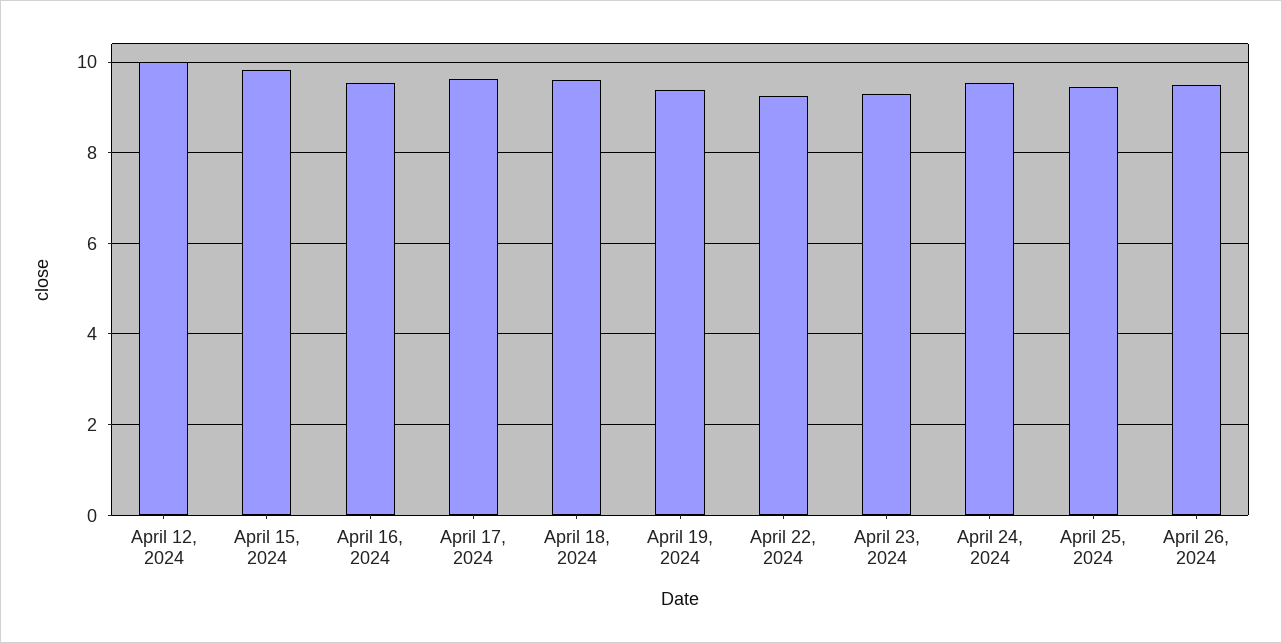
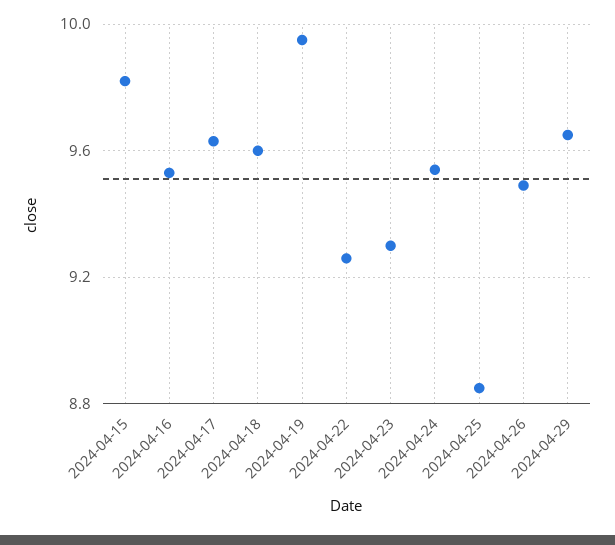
April 12, 2024: 10 -> none
April 19, 2024: 9.4 -> 9.95
April 25, 2024: 9.4 -> 8.85
2024-04-29: none -> 9.65

